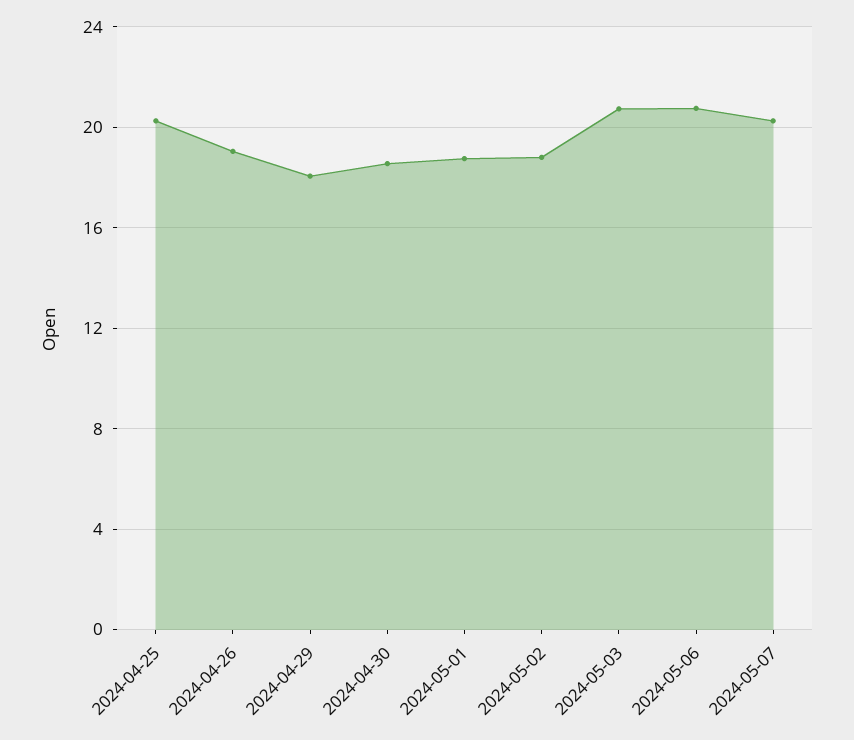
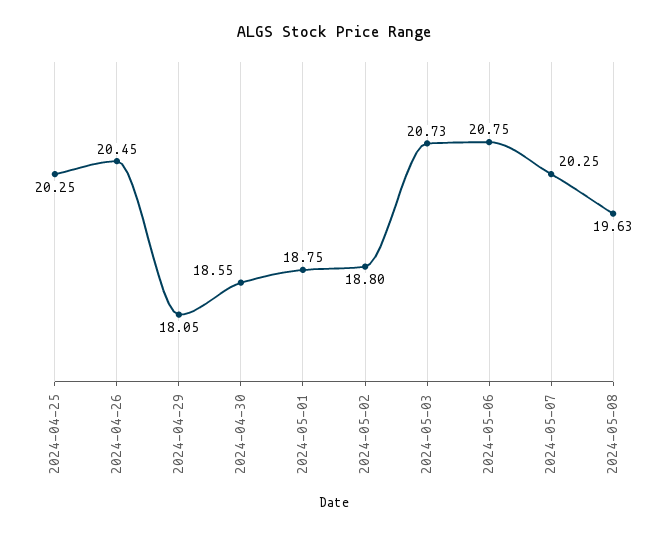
2024-04-26: 19 -> 20.45
2024-05-08: none -> 19.63

